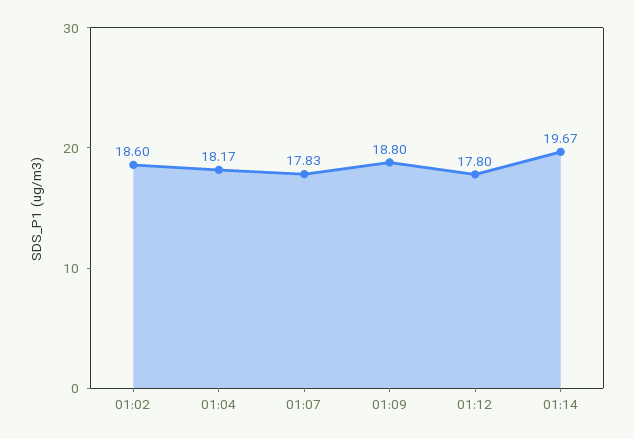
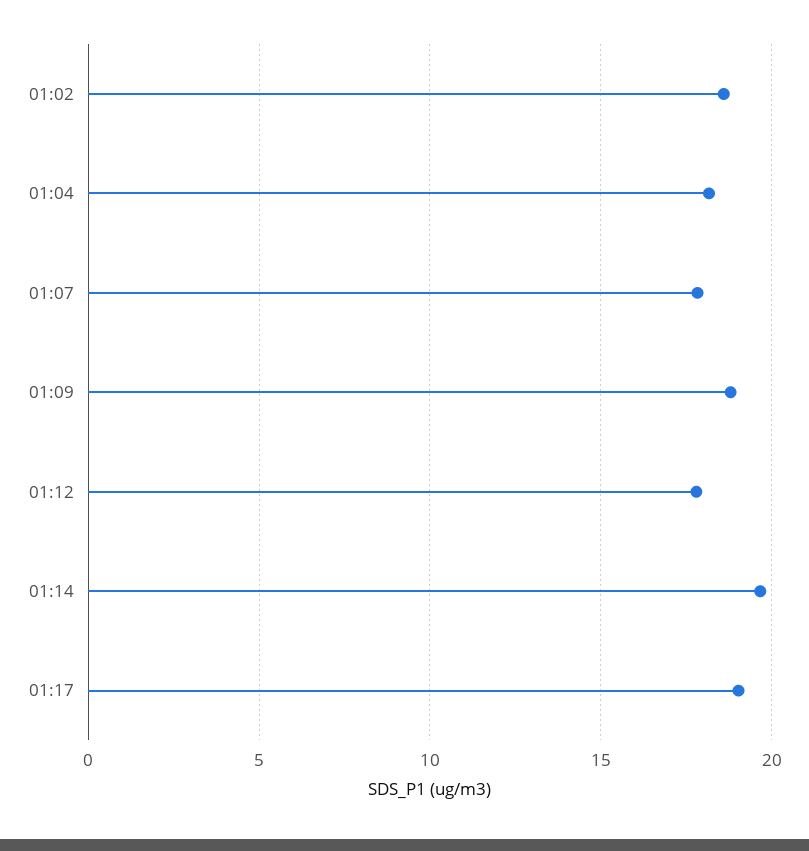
01:17: none -> 19

